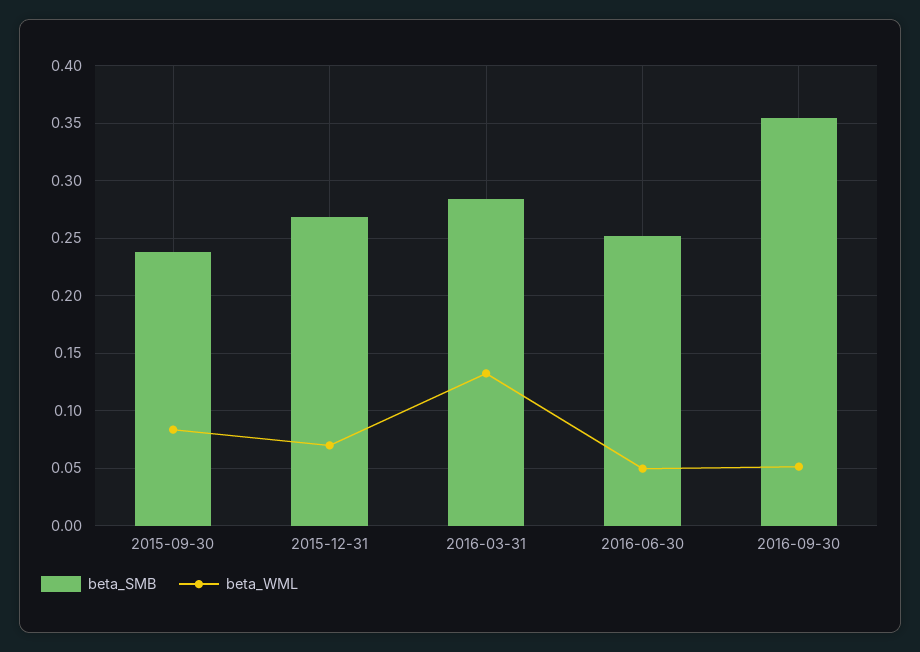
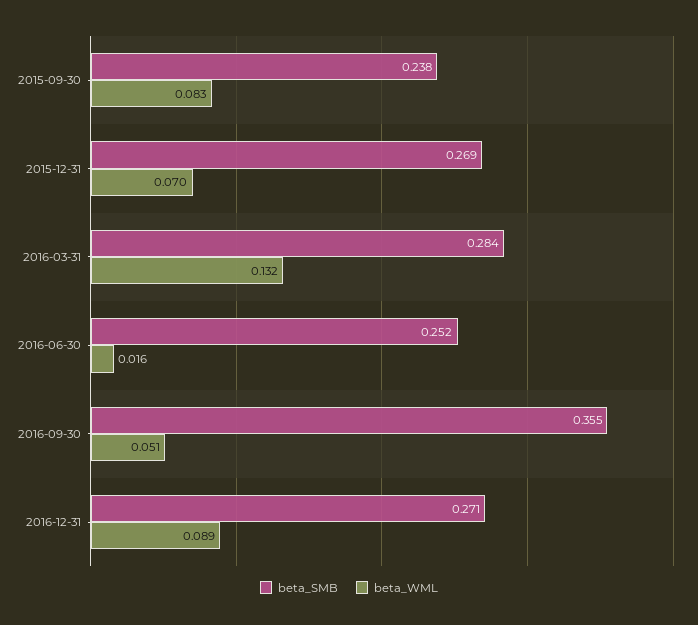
beta_WML, 2016-06-30: 0.05 -> 0.016
beta_SMB, 2016-12-31: none -> 0.271
beta_WML, 2016-12-31: none -> 0.089

